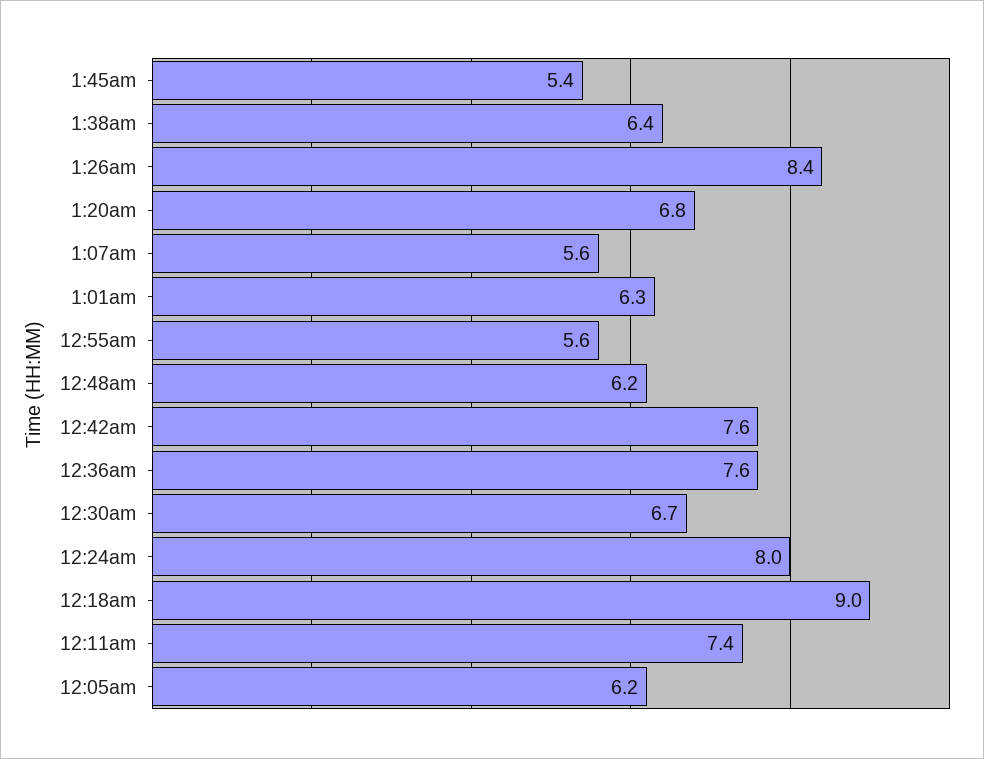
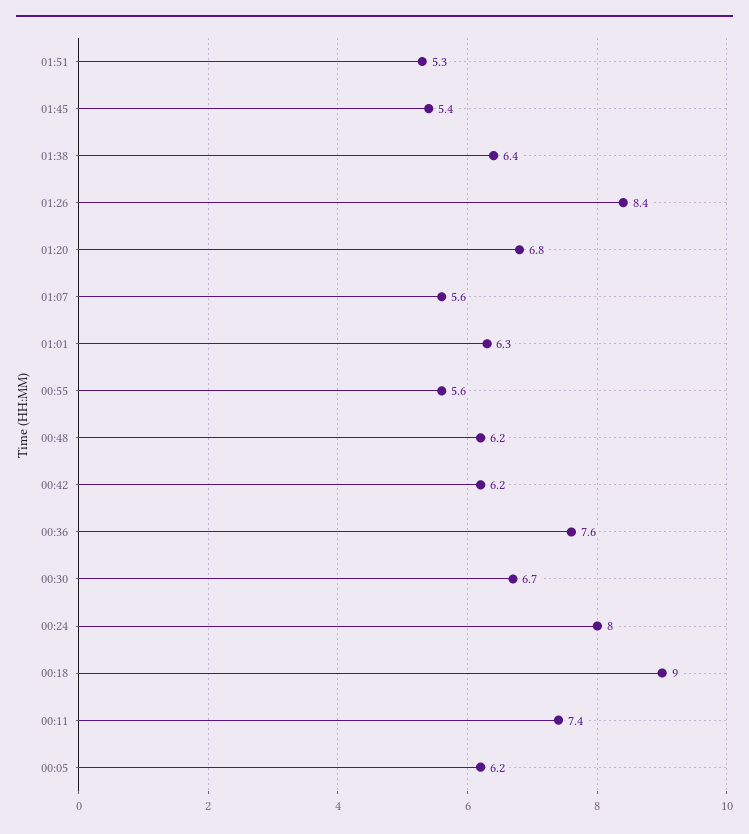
12:42am: 7.6 -> 6.2
01:51: none -> 5.3

